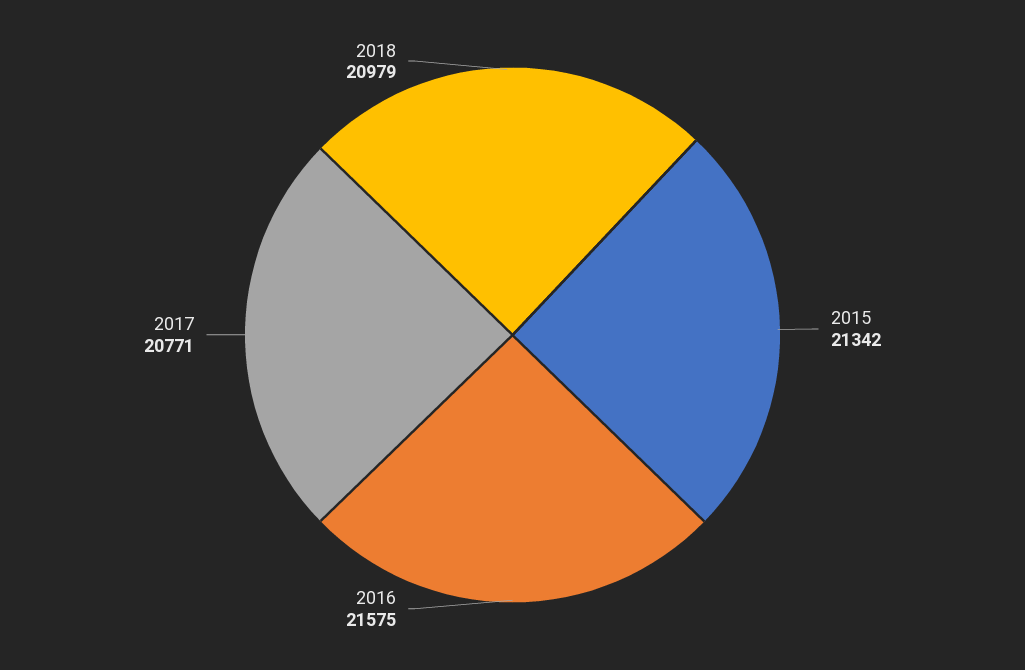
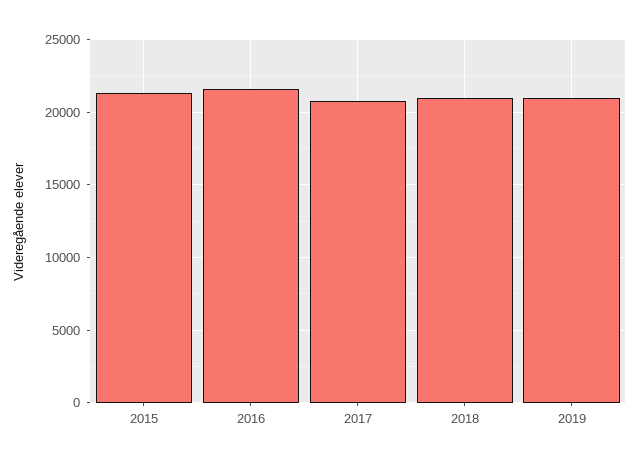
2019: none -> 21000

